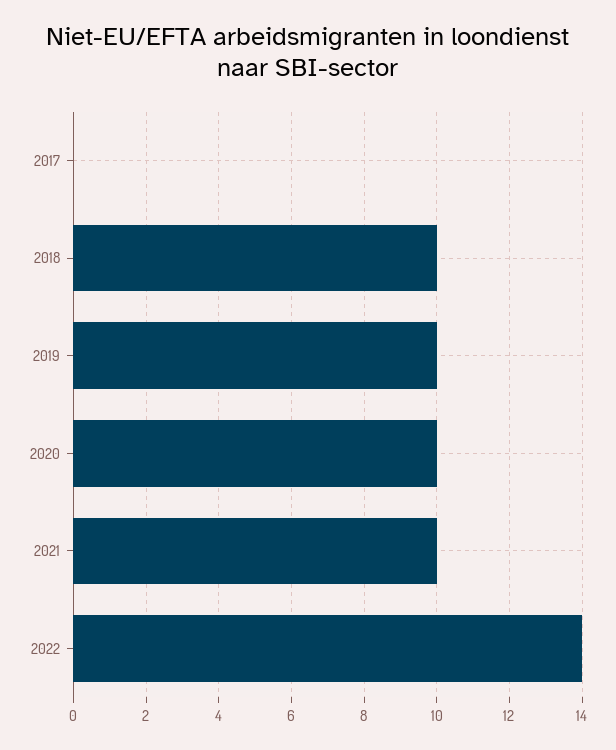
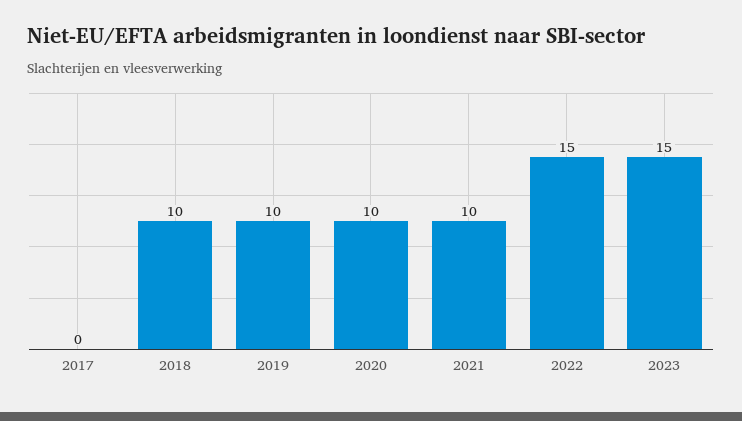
2022: 14 -> 15
2023: none -> 15

